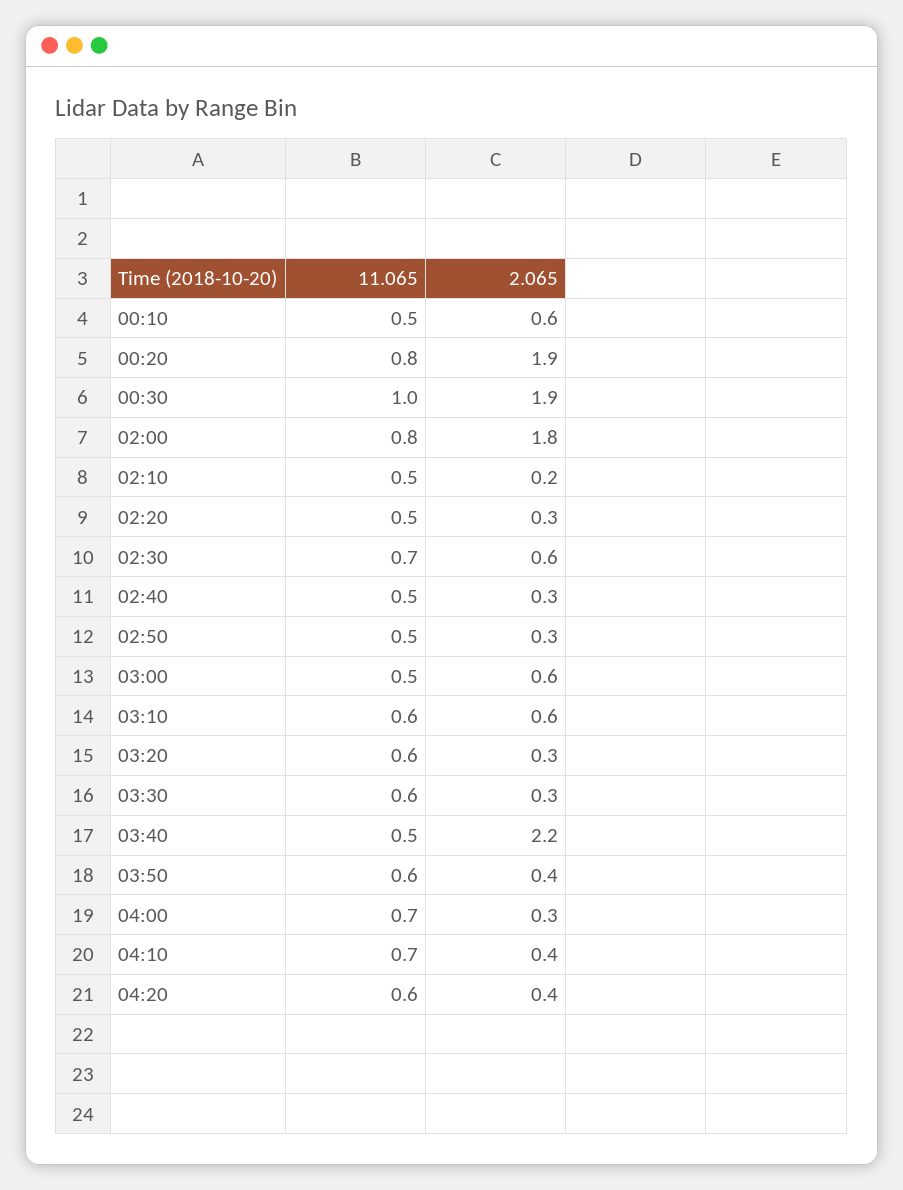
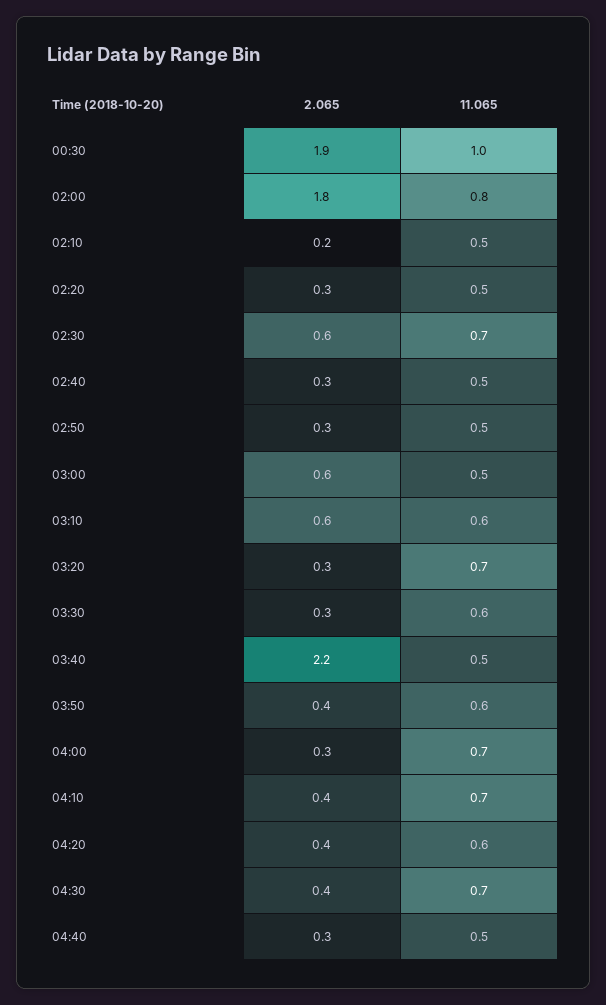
11.065, 00:10: 0.5 -> none
2.065, 00:10: 0.6 -> none
11.065, 00:20: 0.8 -> none
2.065, 00:20: 1.9 -> none
11.065, 03:20: 0.6 -> 0.7
2.065, 04:30: none -> 0.4
11.065, 04:30: none -> 0.7
2.065, 04:40: none -> 0.3
11.065, 04:40: none -> 0.5

